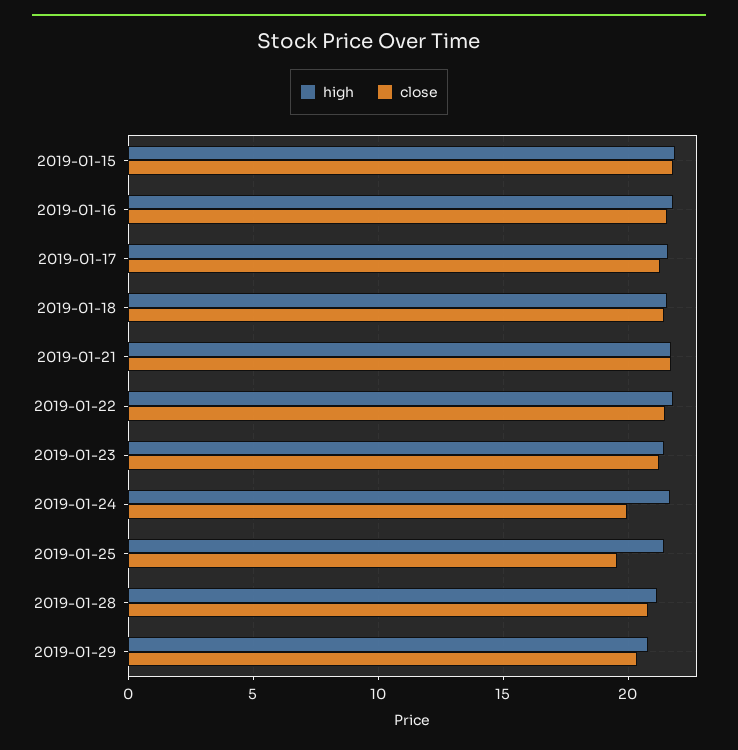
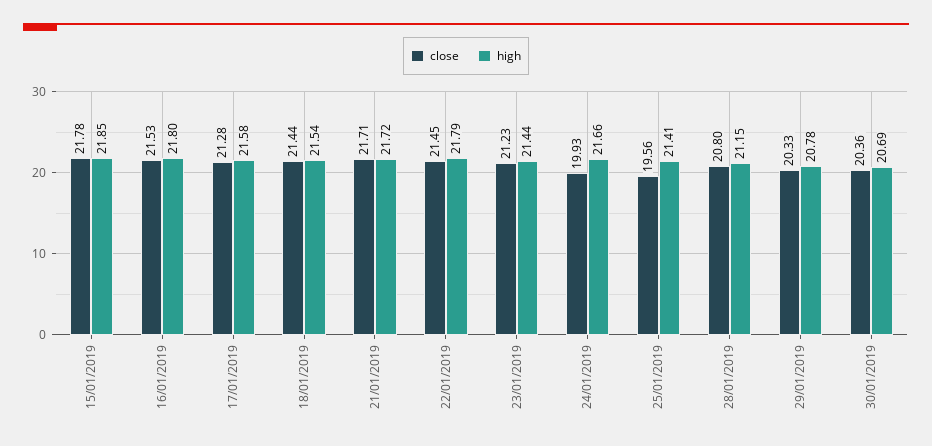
close, 30/01/2019: none -> 20.36
high, 30/01/2019: none -> 20.69

